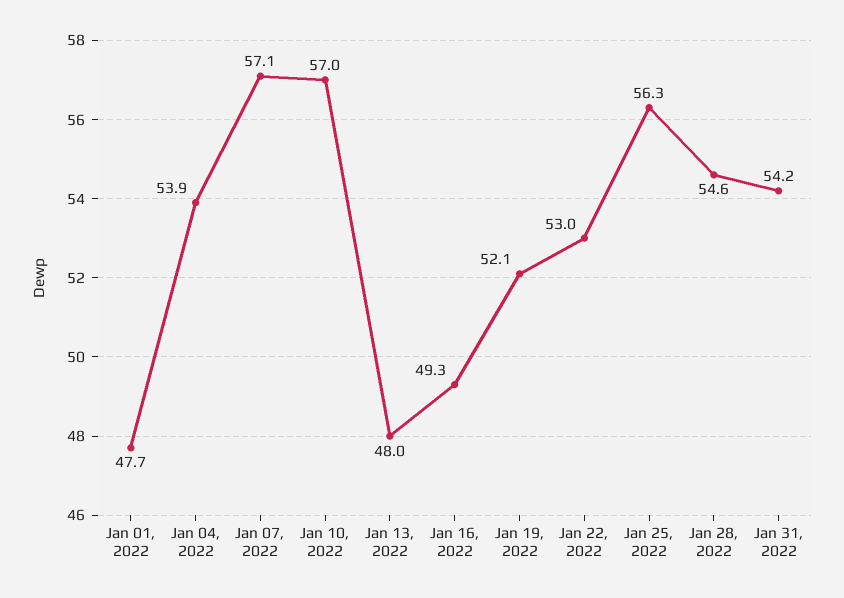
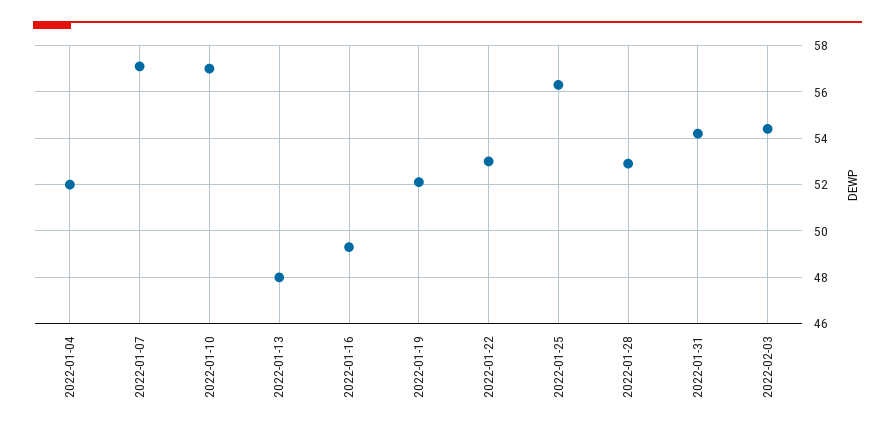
Jan 01, 2022: 47.7 -> none
Jan 04, 2022: 53.9 -> 52
Jan 28, 2022: 54.6 -> 53
2022-02-03: none -> 54.5

